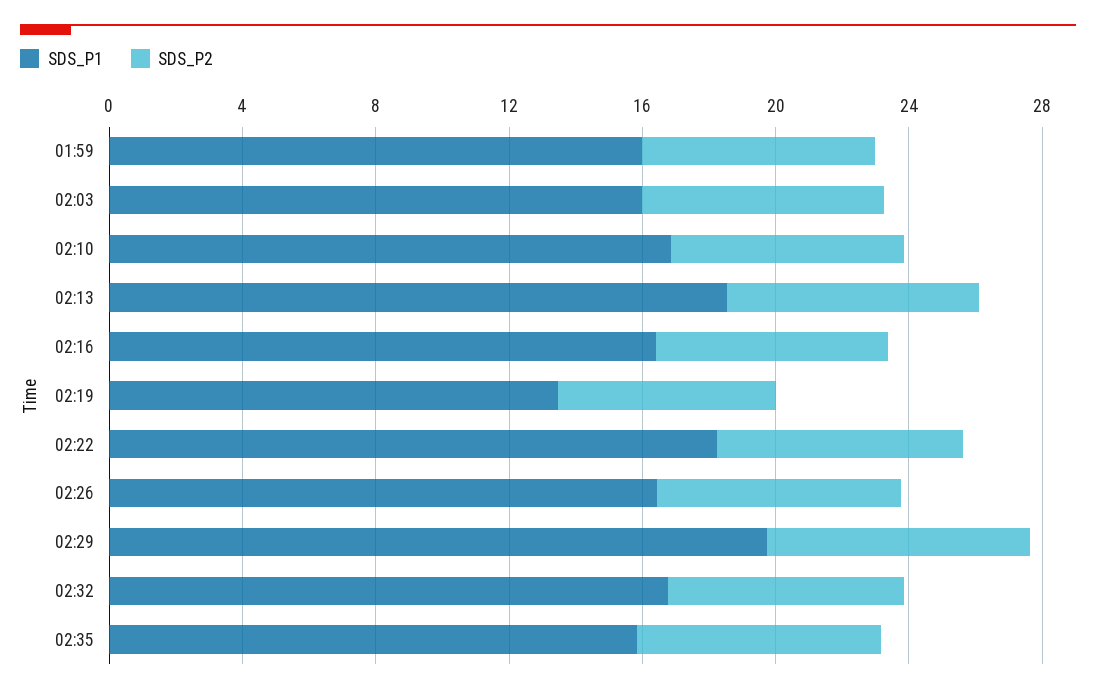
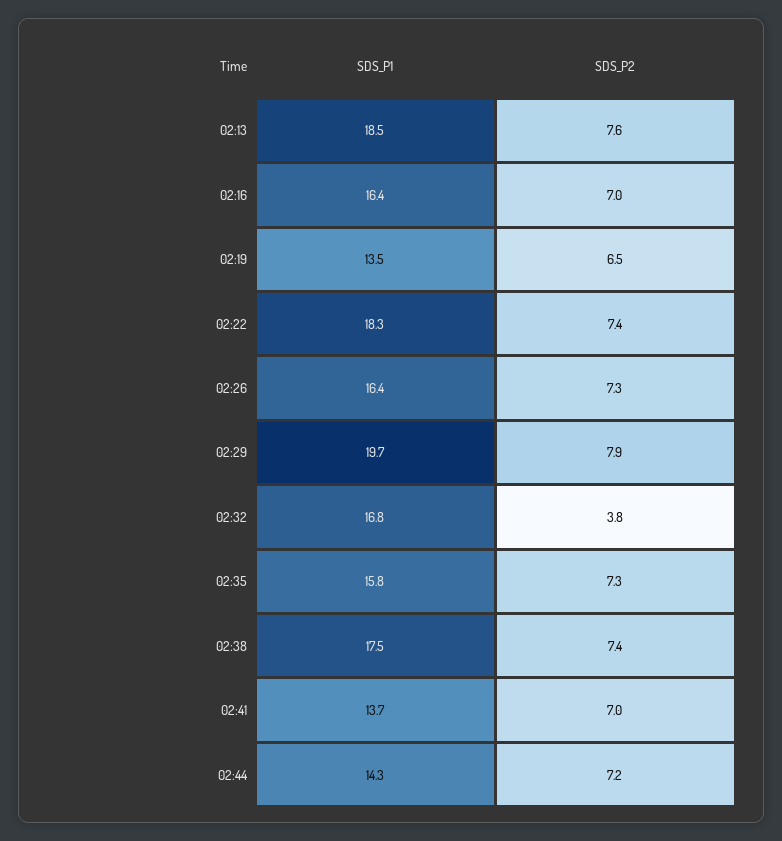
SDS_P1, 01:59: 16 -> none
SDS_P2, 01:59: 7 -> none
SDS_P1, 02:03: 16 -> none
SDS_P2, 02:03: 7 -> none
SDS_P1, 02:10: 17 -> none
SDS_P2, 02:10: 7 -> none
SDS_P2, 02:32: 7 -> 3.8
SDS_P1, 02:38: none -> 17.5
SDS_P2, 02:38: none -> 7.4
SDS_P1, 02:41: none -> 13.7
SDS_P2, 02:41: none -> 7
SDS_P1, 02:44: none -> 14.3
SDS_P2, 02:44: none -> 7.2

